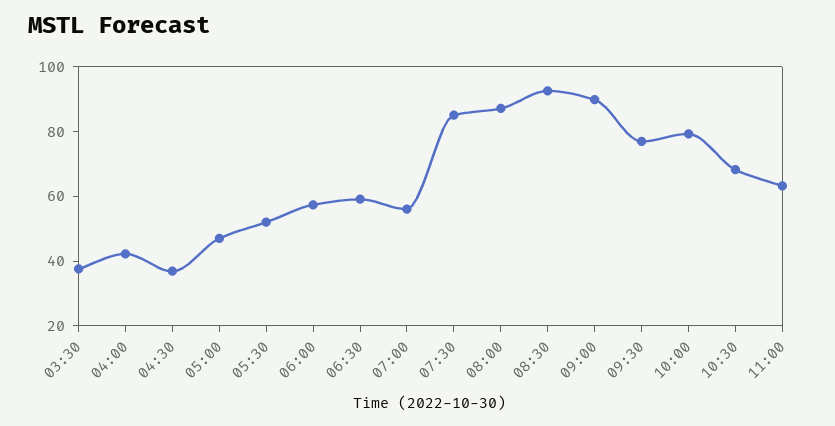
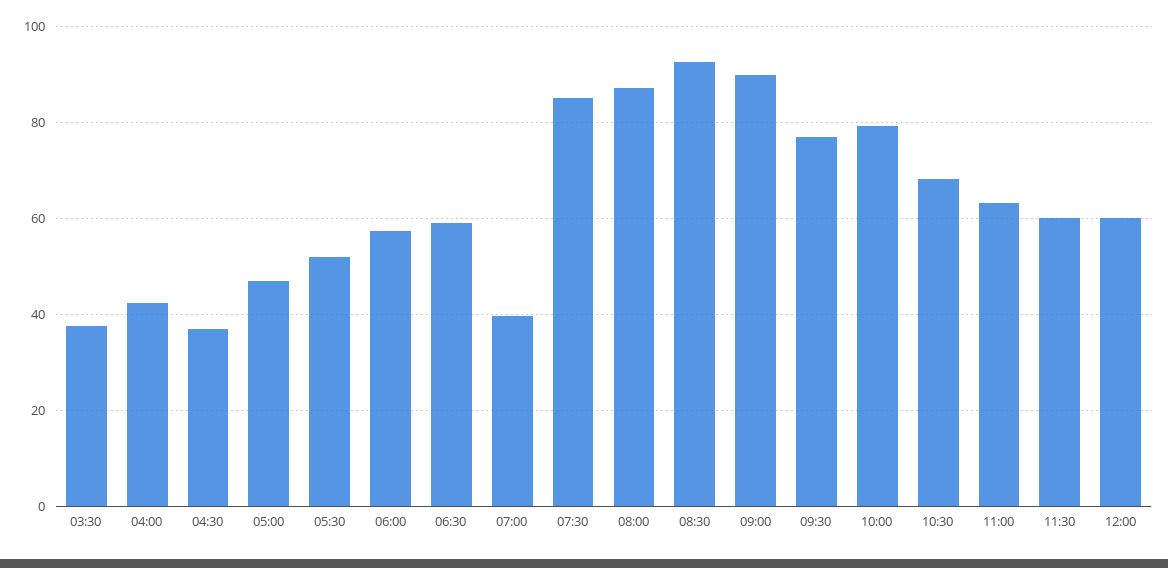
07:00: 55 -> 40
11:30: none -> 60
12:00: none -> 60

